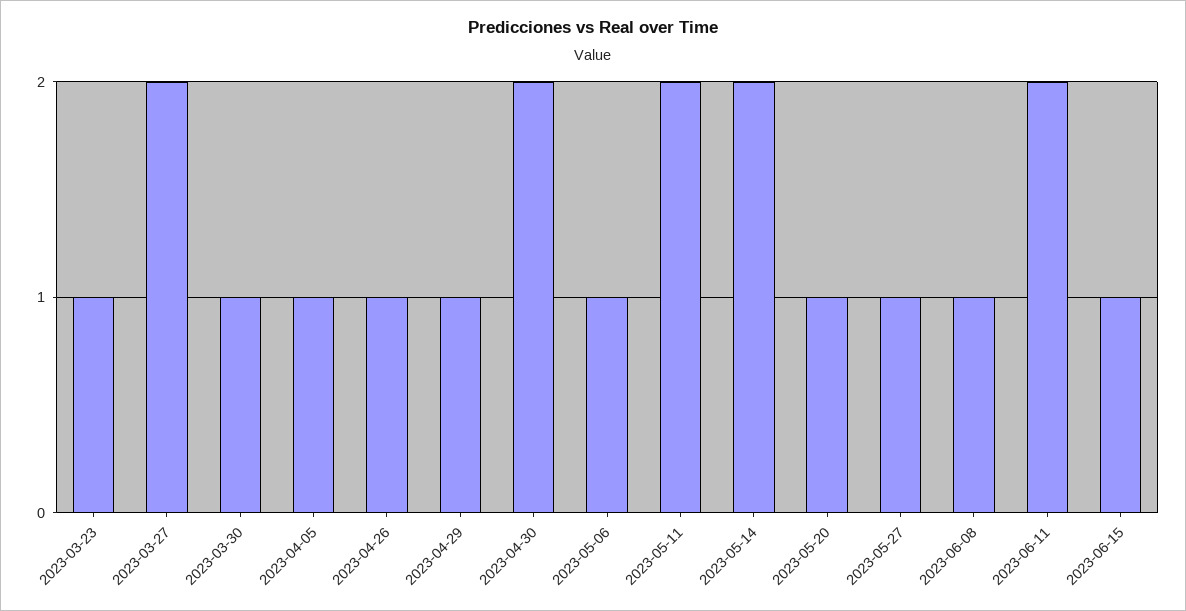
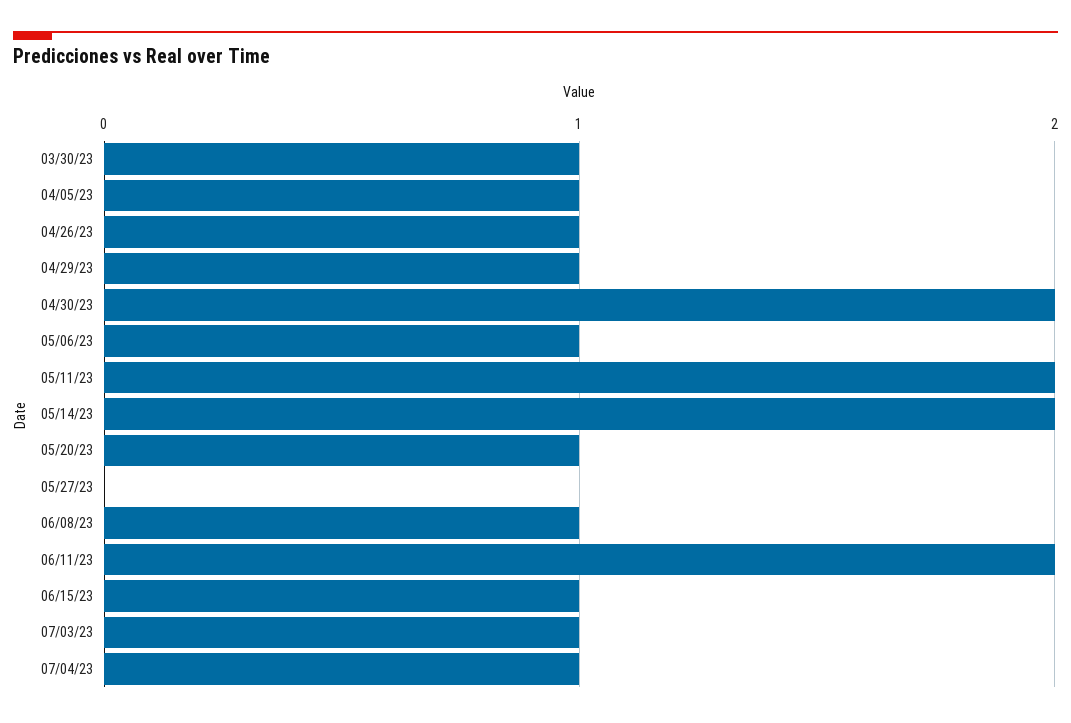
2023-03-23: 1 -> none
2023-03-27: 2 -> none
2023-05-27: 1 -> 0
07/03/23: none -> 1
07/04/23: none -> 1

